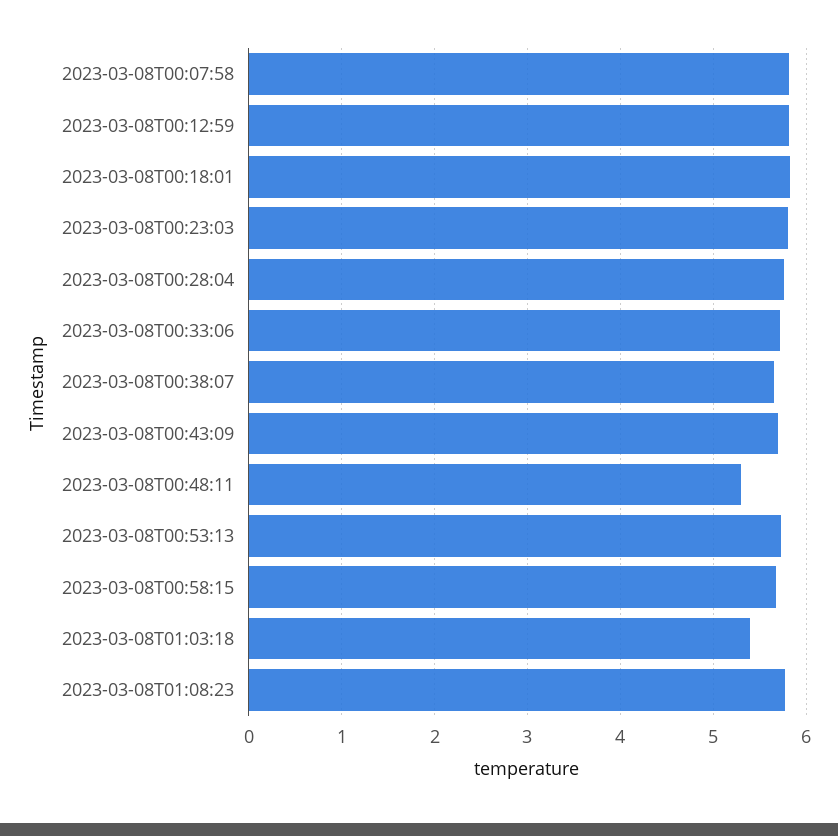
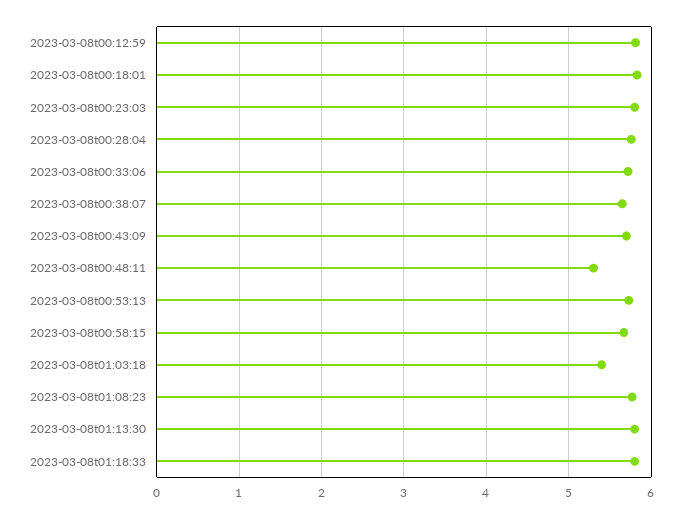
2023-03-08T00:07:58: 5.8 -> none
2023-03-08t01:13:30: none -> 5.8
2023-03-08t01:18:33: none -> 5.8

